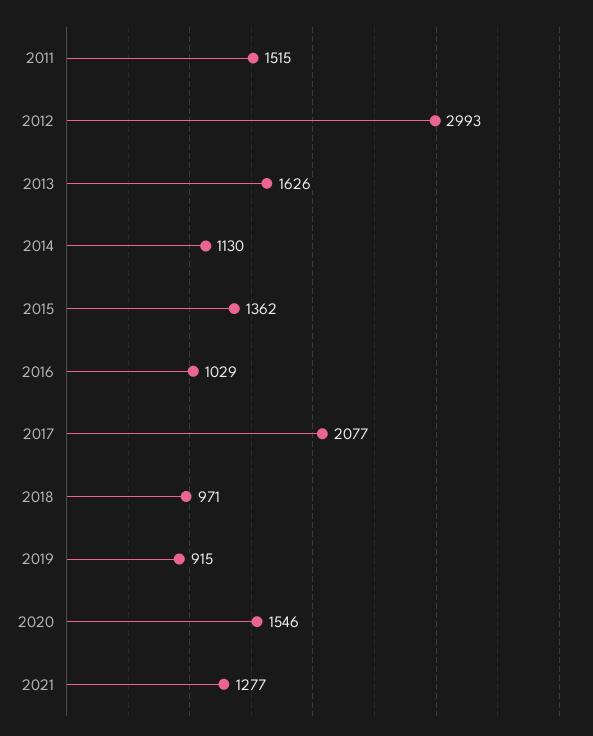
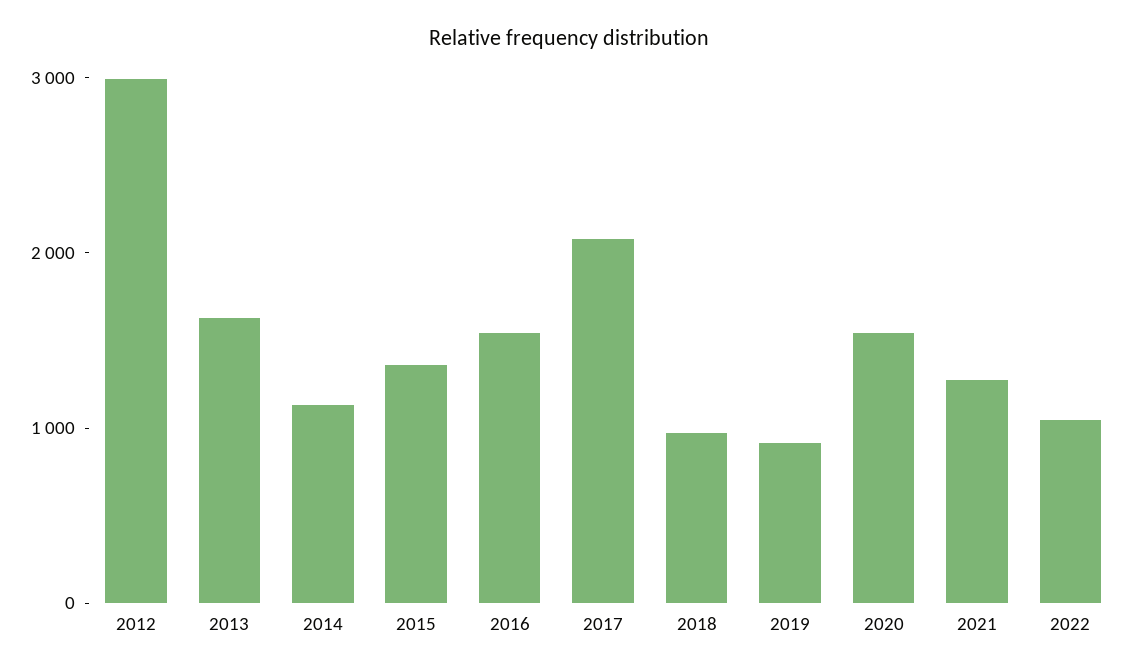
2011: 1515 -> none
2016: 1029 -> 1600
2022: none -> 1000

